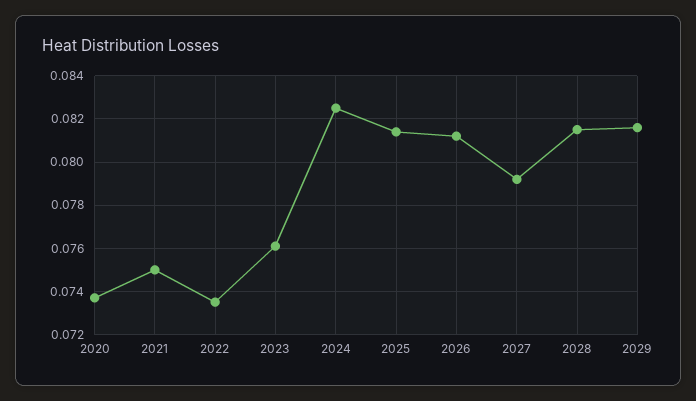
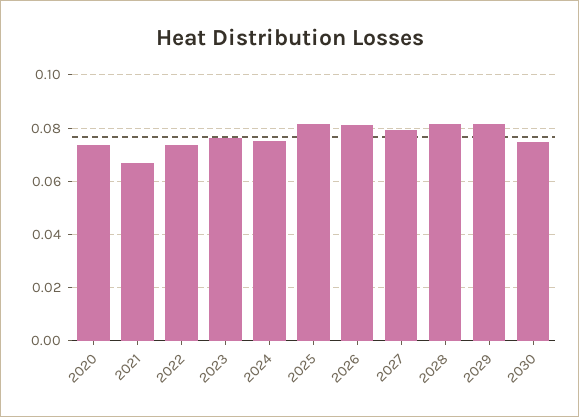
2021: 0.075 -> 0.0675
2024: 0.0825 -> 0.075
2030: none -> 0.075

